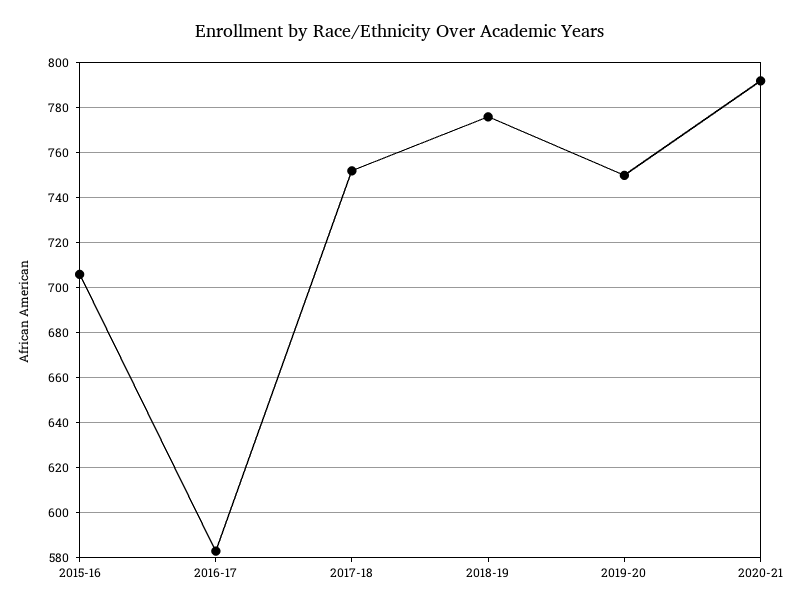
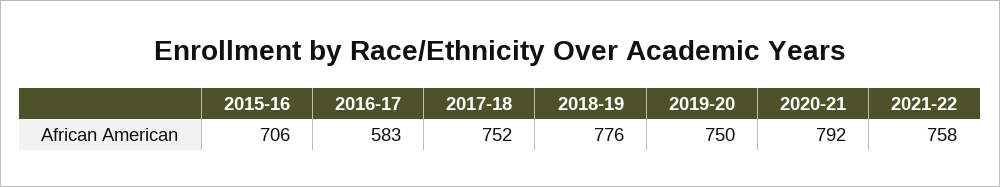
2021-22: none -> 758

